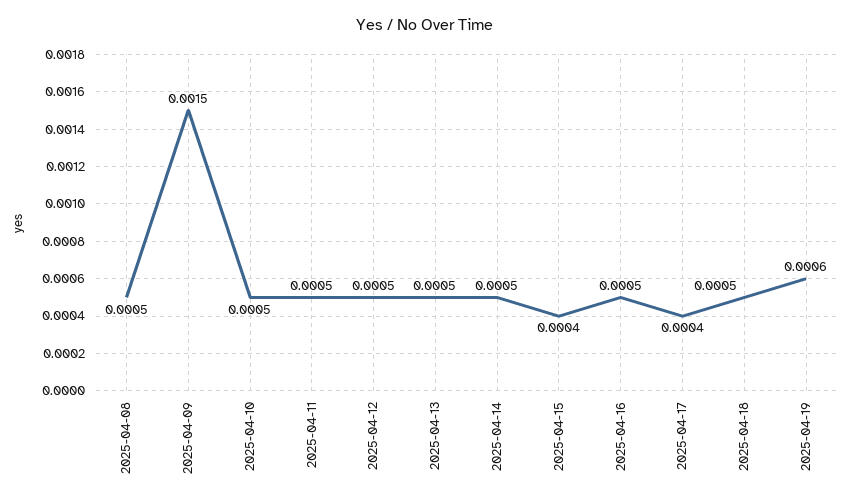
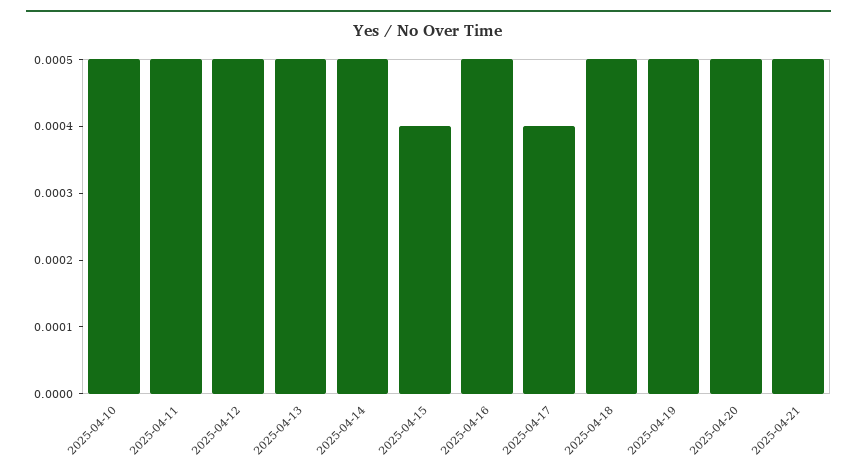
2025-04-08: 0.0005 -> none
2025-04-09: 0.0015 -> none
2025-04-19: 0.0006 -> 0.0005
2025-04-20: none -> 0.0005
2025-04-21: none -> 0.0005

